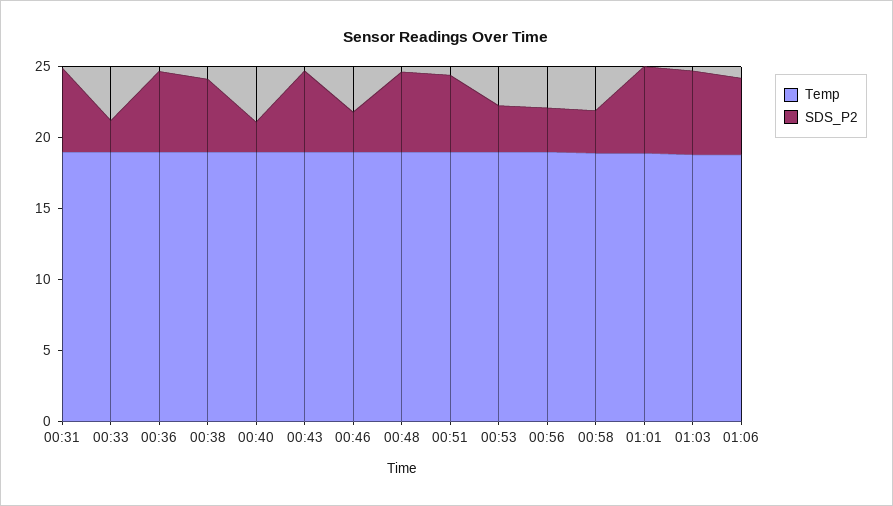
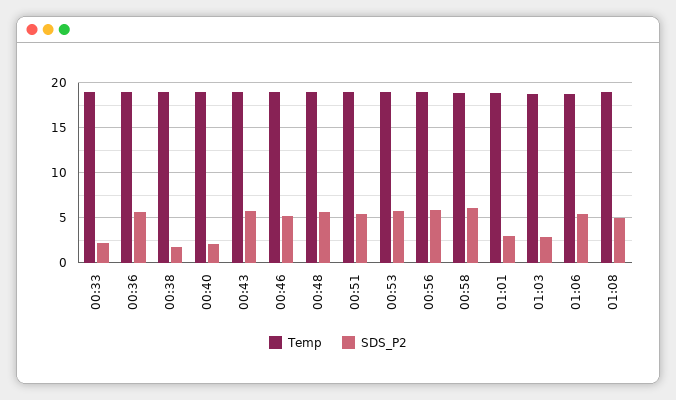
Temp, 00:31: 19 -> none
SDS_P2, 00:31: 6 -> none
SDS_P2, 00:38: 5 -> 2
SDS_P2, 00:46: 3 -> 5
SDS_P2, 00:53: 3 -> 6
SDS_P2, 00:56: 3 -> 6
SDS_P2, 00:58: 3 -> 6
SDS_P2, 01:01: 6 -> 3
SDS_P2, 01:03: 6 -> 3
Temp, 01:08: none -> 19
SDS_P2, 01:08: none -> 5

